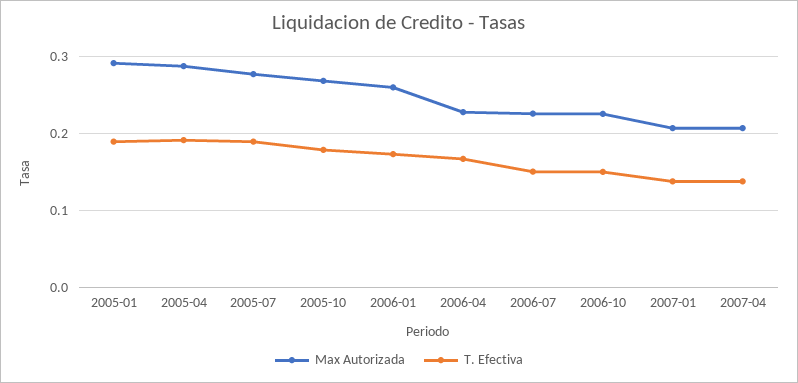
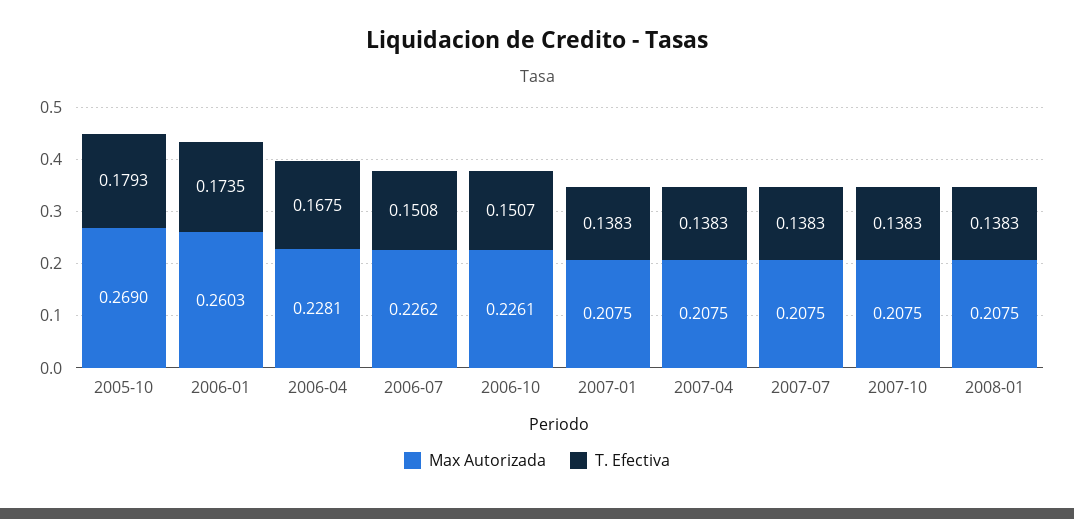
Max Autorizada, 2005-01: 0.29 -> none
T. Efectiva, 2005-01: 0.19 -> none
Max Autorizada, 2005-04: 0.29 -> none
T. Efectiva, 2005-04: 0.19 -> none
Max Autorizada, 2005-07: 0.28 -> none
T. Efectiva, 2005-07: 0.19 -> none
Max Autorizada, 2007-07: none -> 0.2075
T. Efectiva, 2007-07: none -> 0.1383
Max Autorizada, 2007-10: none -> 0.2075
T. Efectiva, 2007-10: none -> 0.1383
Max Autorizada, 2008-01: none -> 0.2075
T. Efectiva, 2008-01: none -> 0.1383

